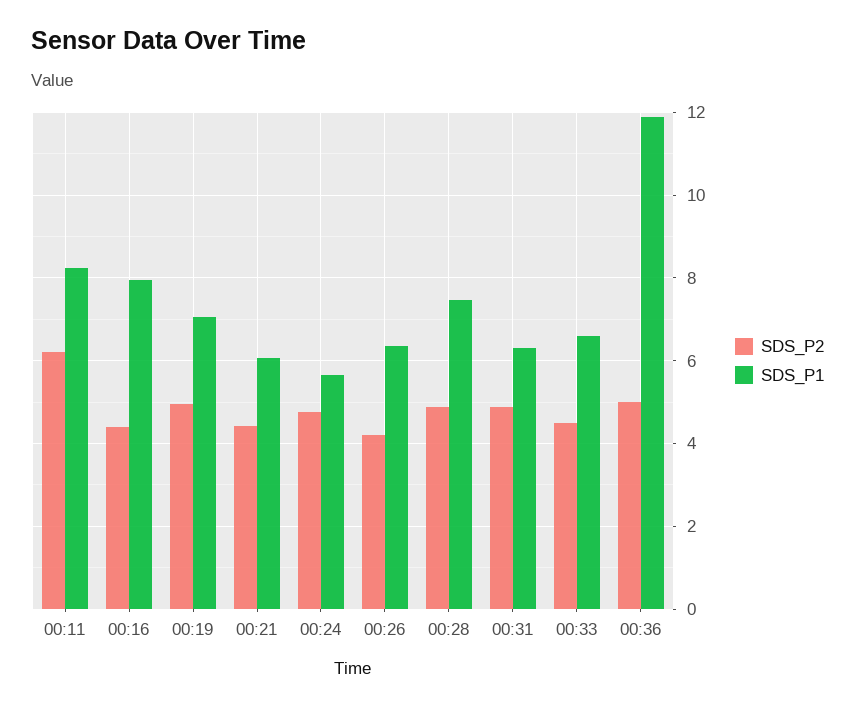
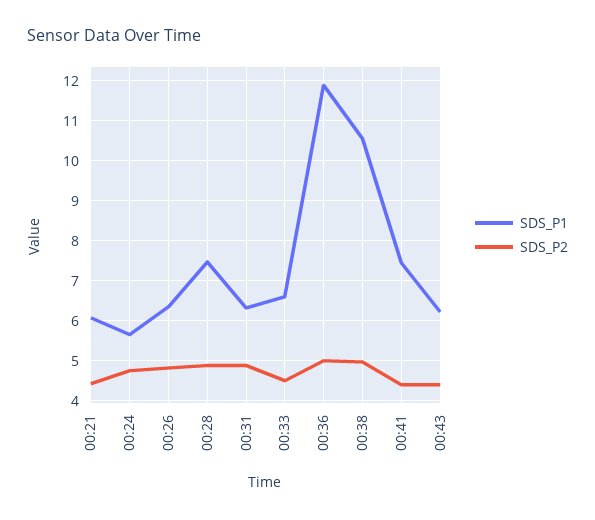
SDS_P2, 00:11: 6.2 -> none
SDS_P1, 00:11: 8.2 -> none
SDS_P2, 00:16: 4.4 -> none
SDS_P1, 00:16: 8 -> none
SDS_P2, 00:19: 5 -> none
SDS_P1, 00:19: 7 -> none
SDS_P2, 00:26: 4.2 -> 4.8
SDS_P1, 00:38: none -> 10.6
SDS_P2, 00:38: none -> 5
SDS_P1, 00:41: none -> 7.4
SDS_P2, 00:41: none -> 4.4
SDS_P1, 00:43: none -> 6.2
SDS_P2, 00:43: none -> 4.4

